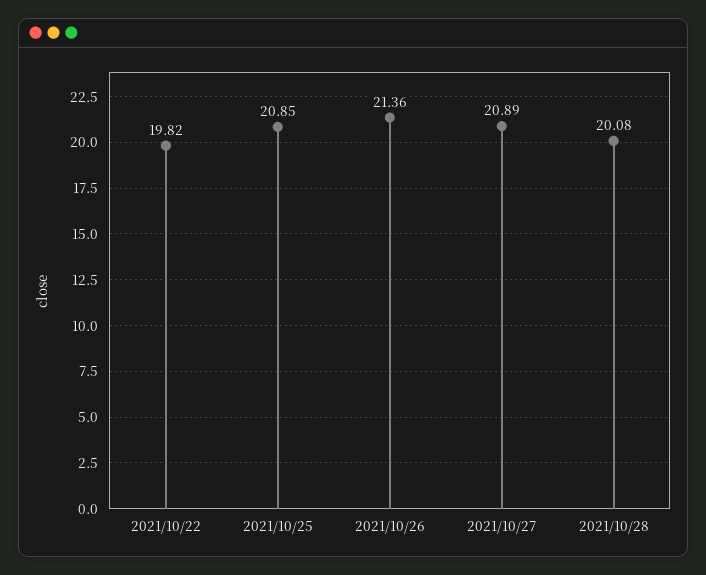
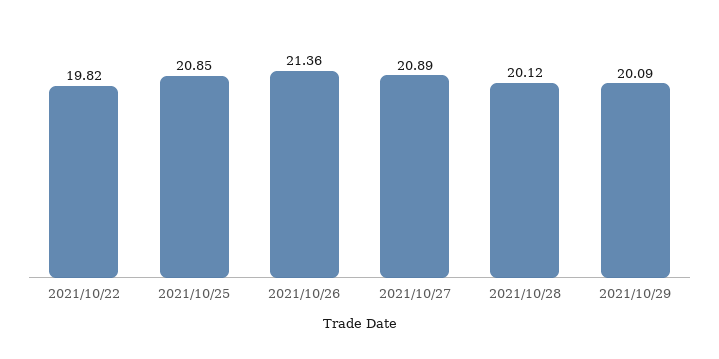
2021/10/28: 20.08 -> 20.12
2021/10/29: none -> 20.09

